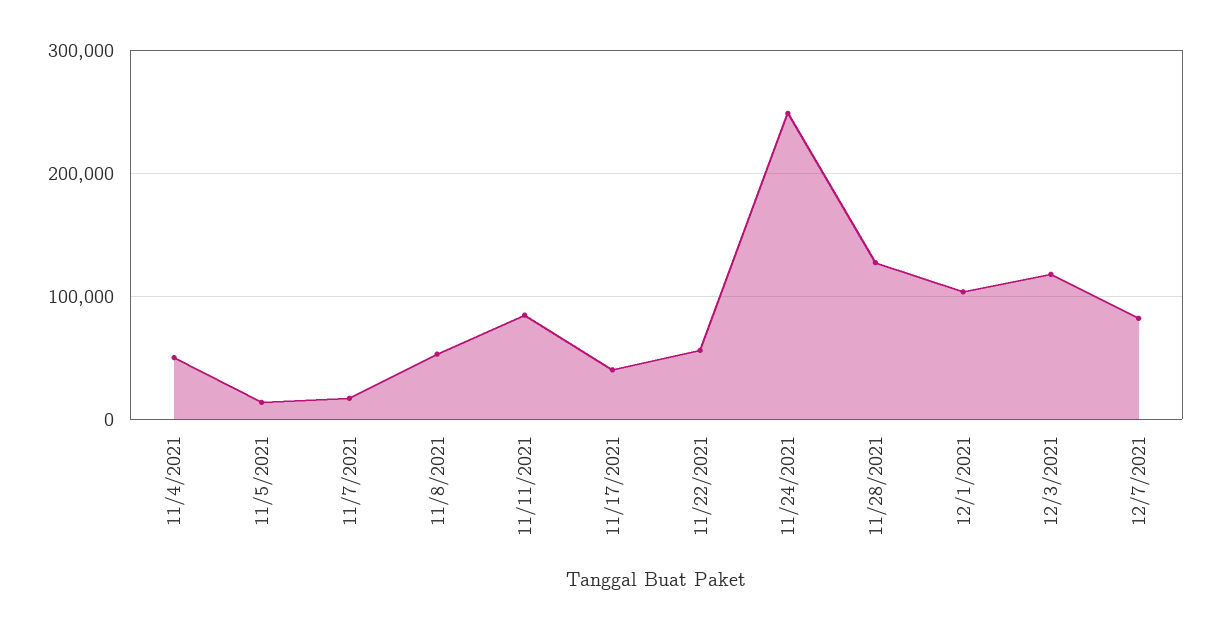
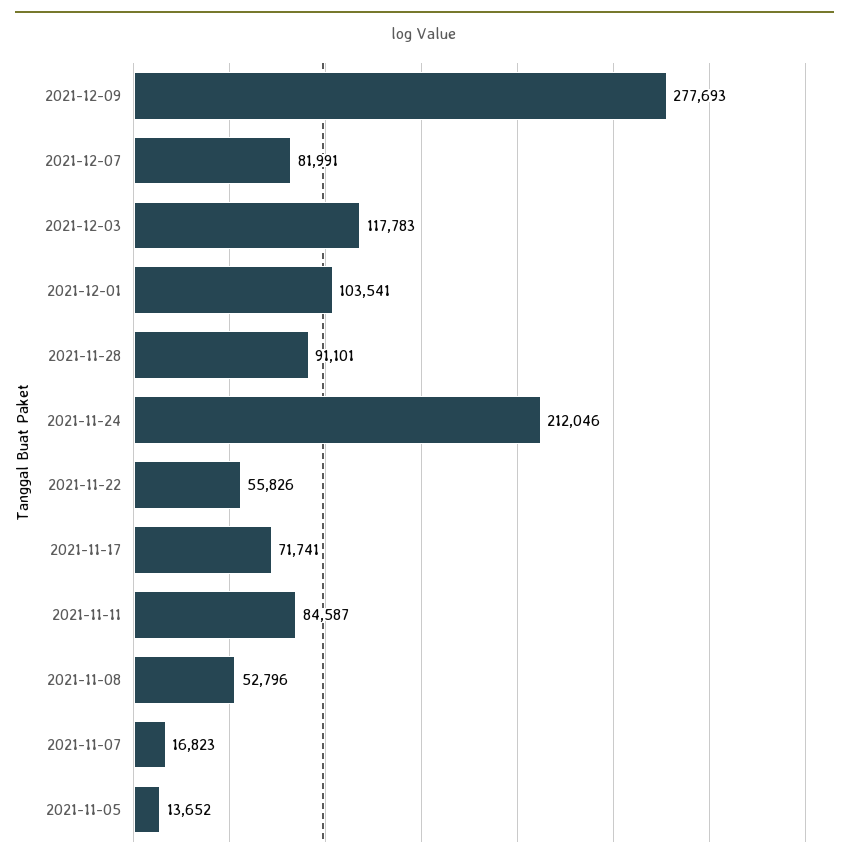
11/4/2021: 50000 -> none
11/17/2021: 40000 -> 71741
11/24/2021: 250000 -> 212046
11/28/2021: 130000 -> 91101
2021-12-09: none -> 277693

